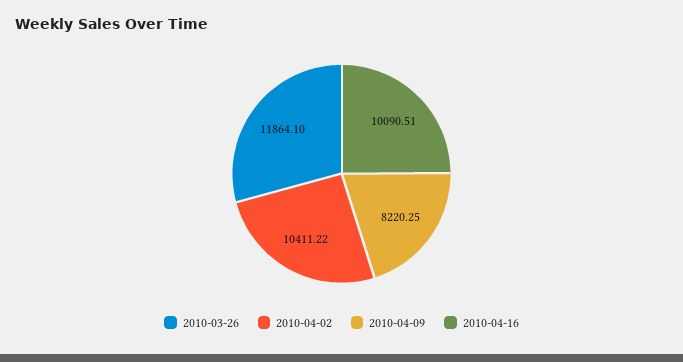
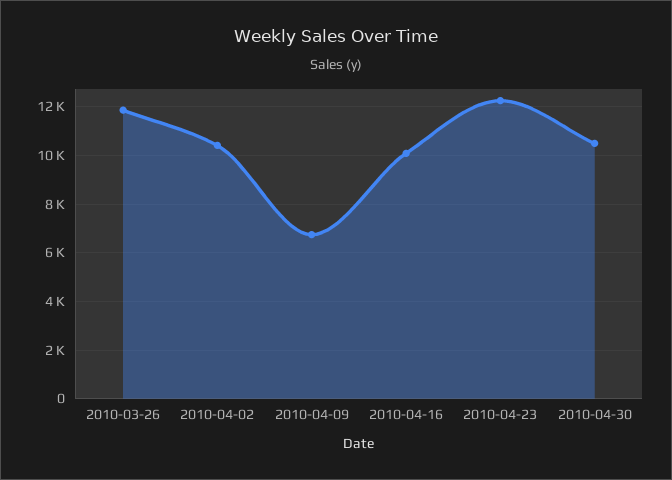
2010-04-09: 8220.25 -> 6750
2010-04-23: none -> 12250
2010-04-30: none -> 10500

